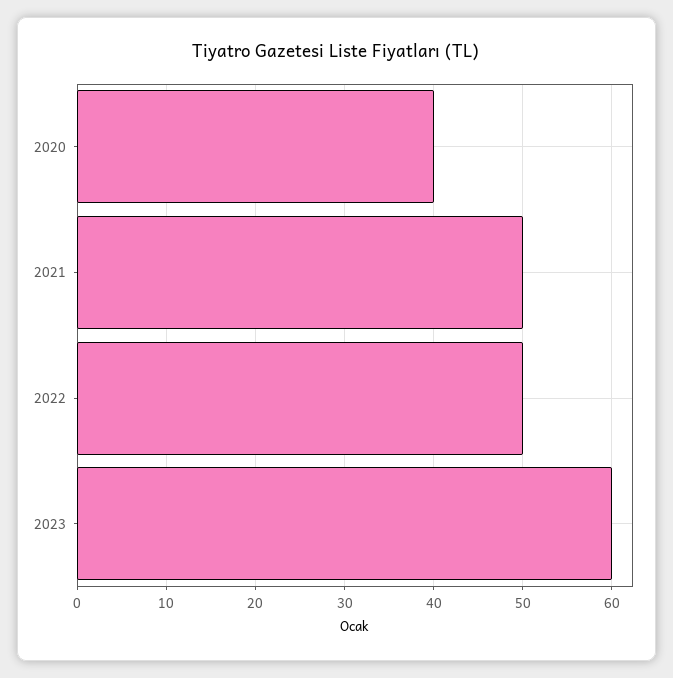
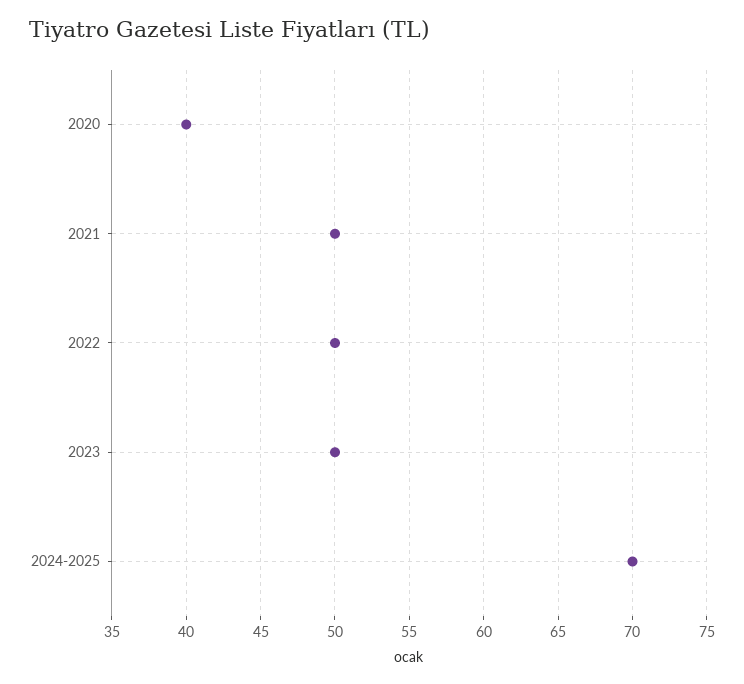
2023: 60 -> 50
2024-2025: none -> 70

